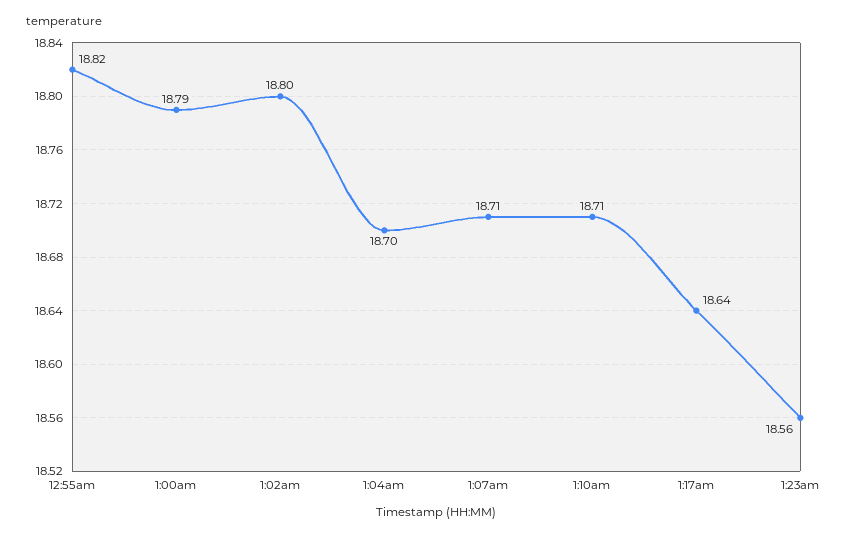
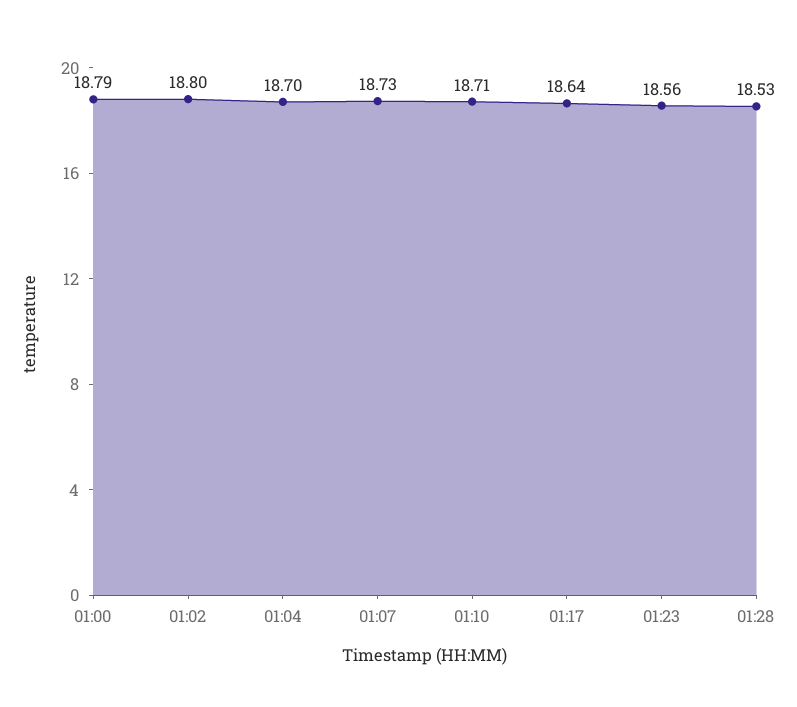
12:55am: 18.82 -> none
1:07am: 18.71 -> 18.73
01:28: none -> 18.53

